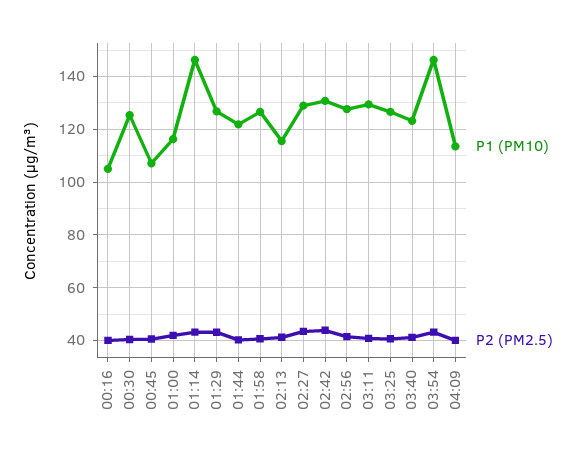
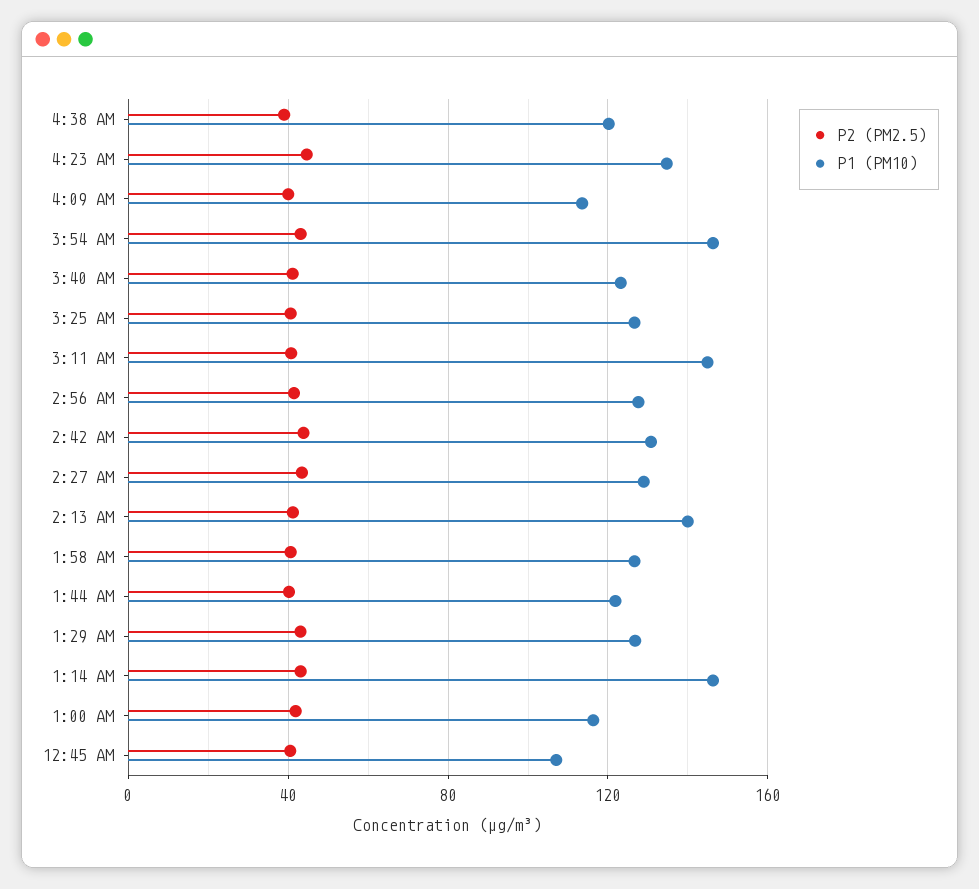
P1 (PM10), 00:16: 105 -> none
P2 (PM2.5), 00:16: 40 -> none
P1 (PM10), 00:30: 125 -> none
P2 (PM2.5), 00:30: 40 -> none
P1 (PM10), 02:13: 115 -> 140
P1 (PM10), 03:11: 130 -> 145
P2 (PM2.5), 4:38 AM: none -> 40
P1 (PM10), 4:38 AM: none -> 120
P2 (PM2.5), 4:23 AM: none -> 45
P1 (PM10), 4:23 AM: none -> 135

